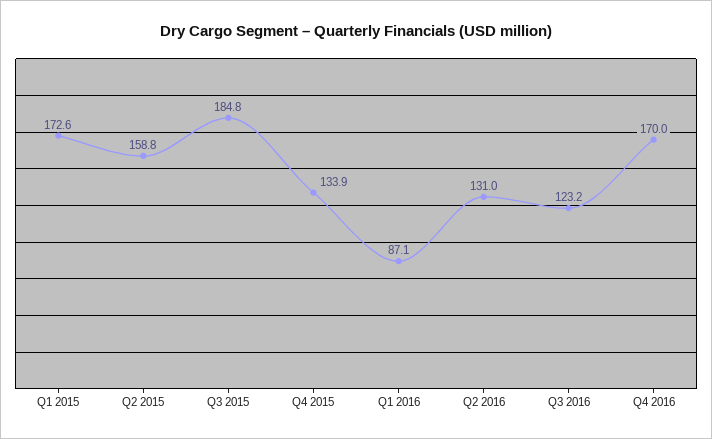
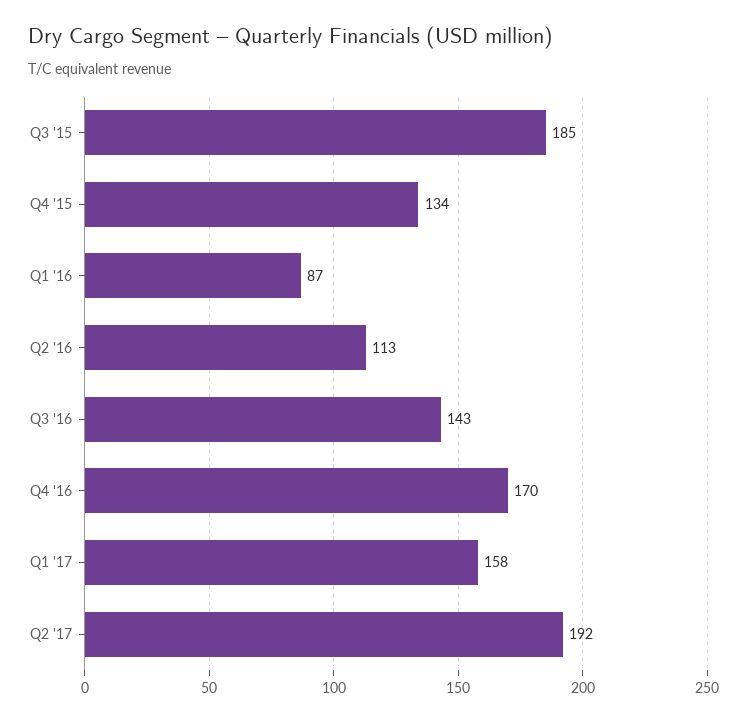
Q1 2015: 172.6 -> none
Q2 2015: 158.8 -> none
Q2 2016: 131 -> 113
Q3 2016: 123.2 -> 143
Q1 '17: none -> 158
Q2 '17: none -> 192

